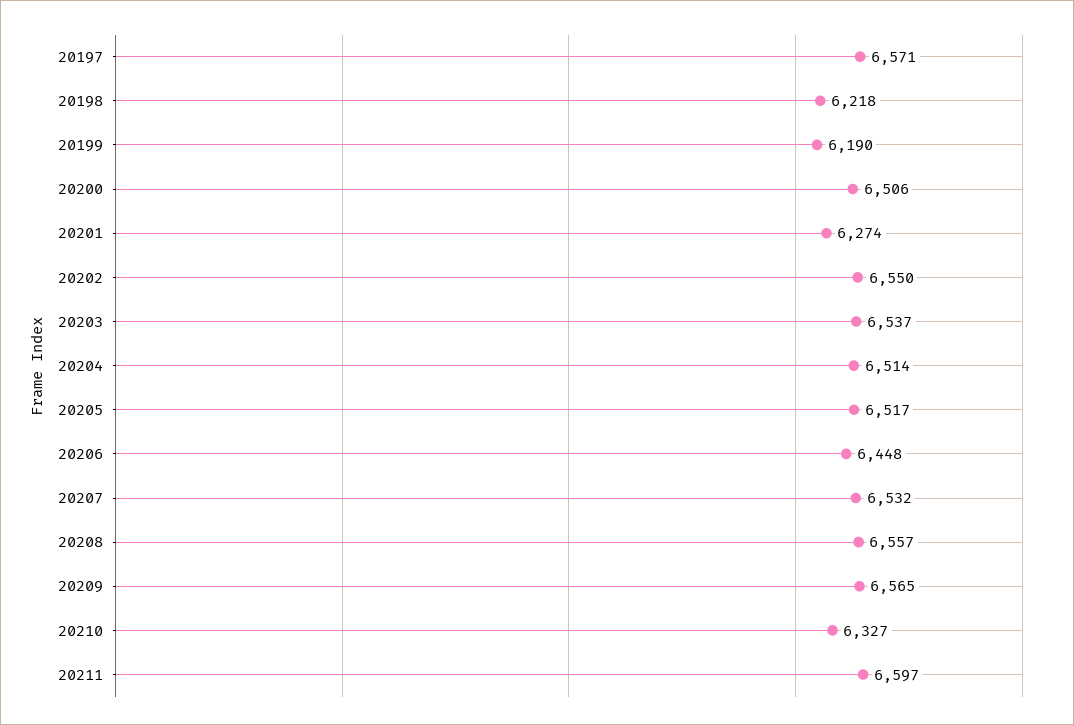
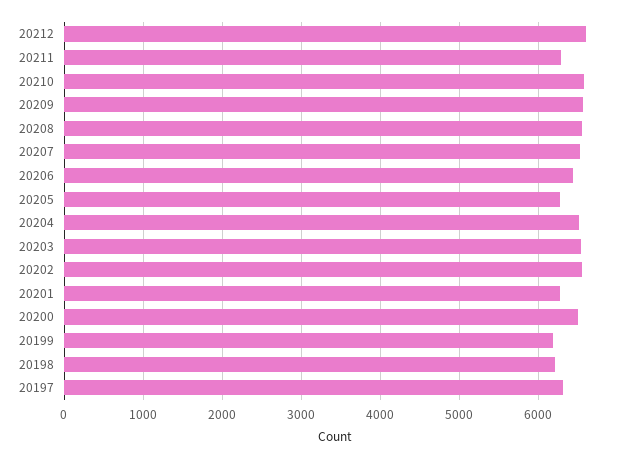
20197: 6571 -> 6300
20205: 6517 -> 6300
20210: 6327 -> 6600
20211: 6597 -> 6300
20212: none -> 6600

